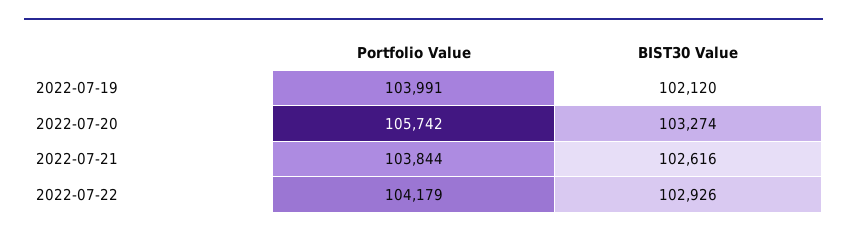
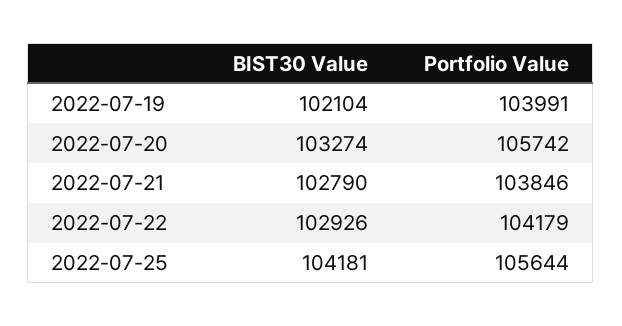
BIST30 Value, 2022-07-19: 102120 -> 102104
Portfolio Value, 2022-07-21: 103844 -> 103846
BIST30 Value, 2022-07-21: 102616 -> 102790
BIST30 Value, 2022-07-25: none -> 104181
Portfolio Value, 2022-07-25: none -> 105644

